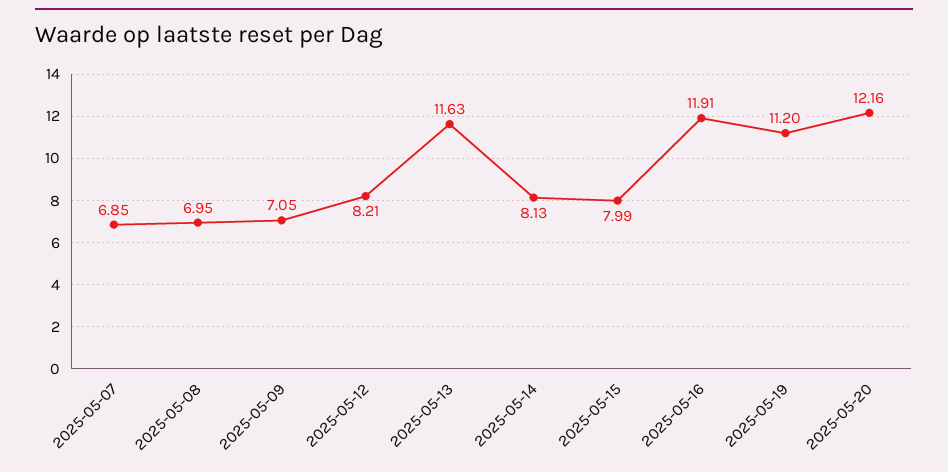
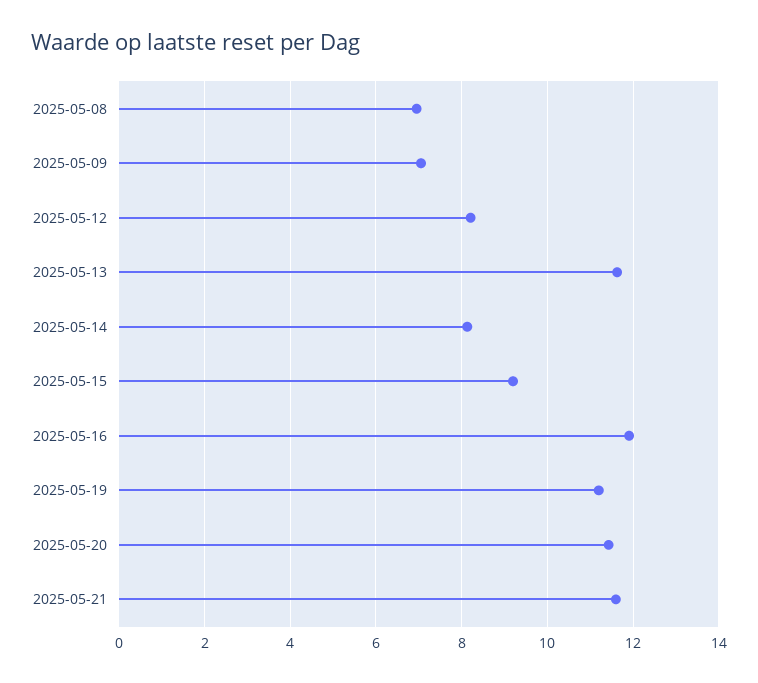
2025-05-07: 6.85 -> none
2025-05-15: 7.99 -> 9.2
2025-05-20: 12.16 -> 11.4
2025-05-21: none -> 11.6

